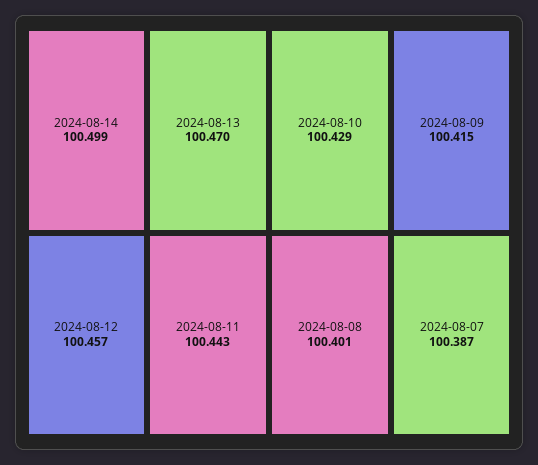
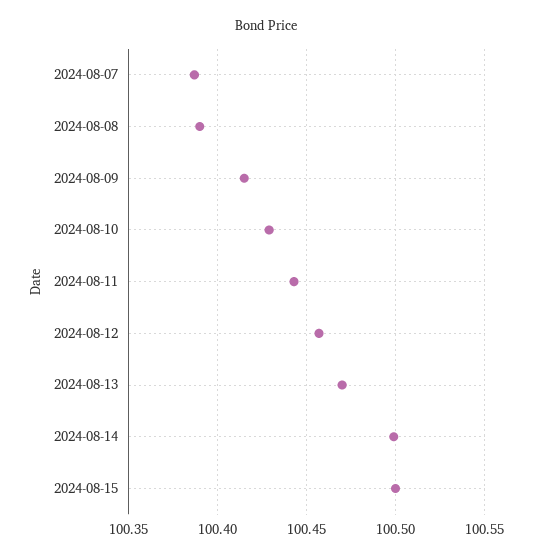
2024-08-08: 100.401 -> 100.39
2024-08-15: none -> 100.5

